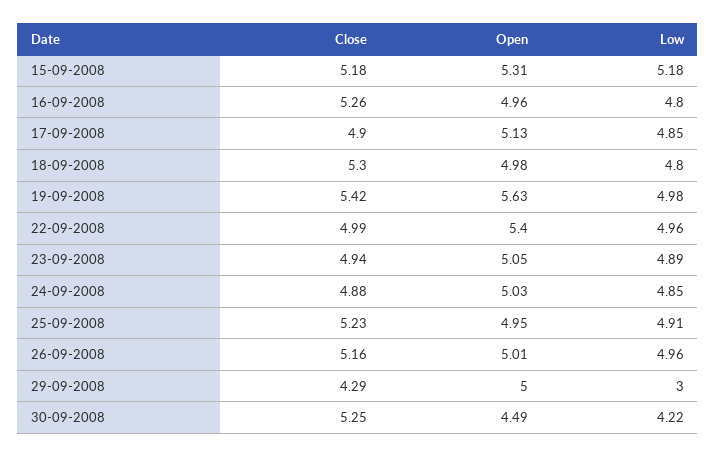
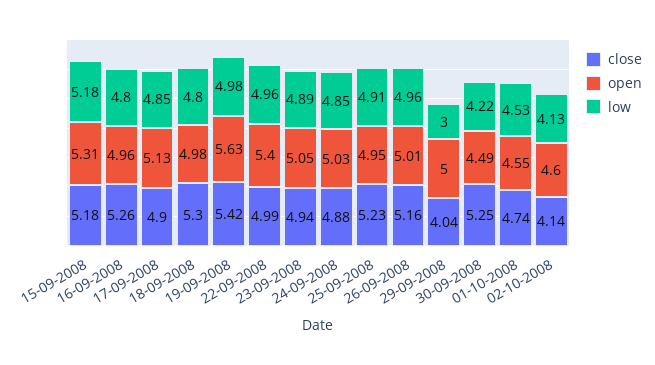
Close, 29-09-2008: 4.29 -> 4.04
Close, 01-10-2008: none -> 4.74
Open, 01-10-2008: none -> 4.55
Low, 01-10-2008: none -> 4.53
Close, 02-10-2008: none -> 4.14
Open, 02-10-2008: none -> 4.6
Low, 02-10-2008: none -> 4.13

